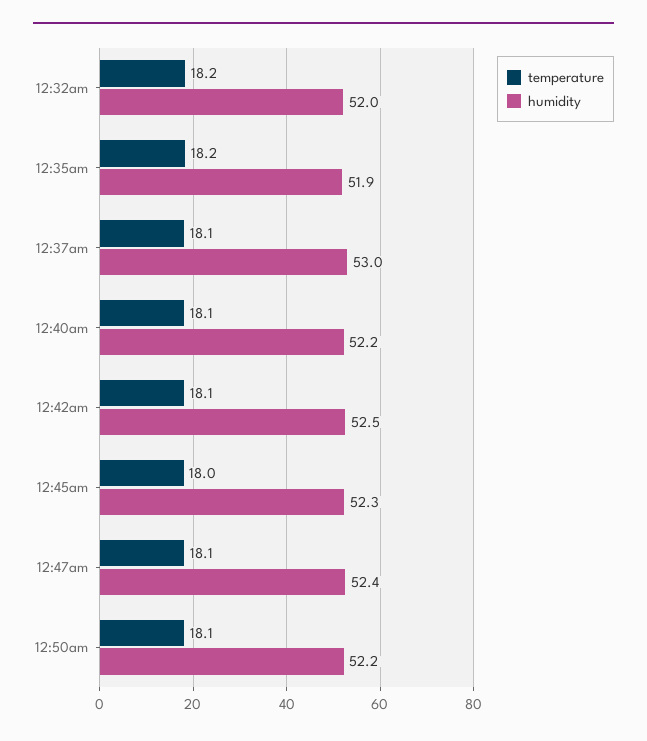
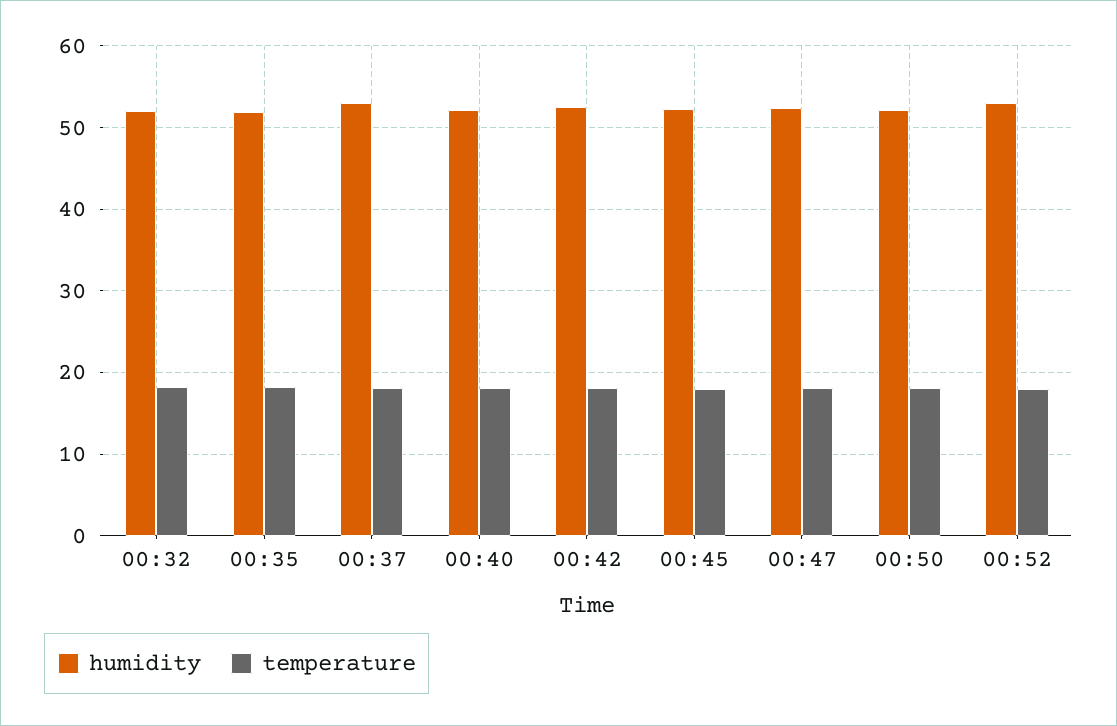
humidity, 00:52: none -> 53
temperature, 00:52: none -> 18

